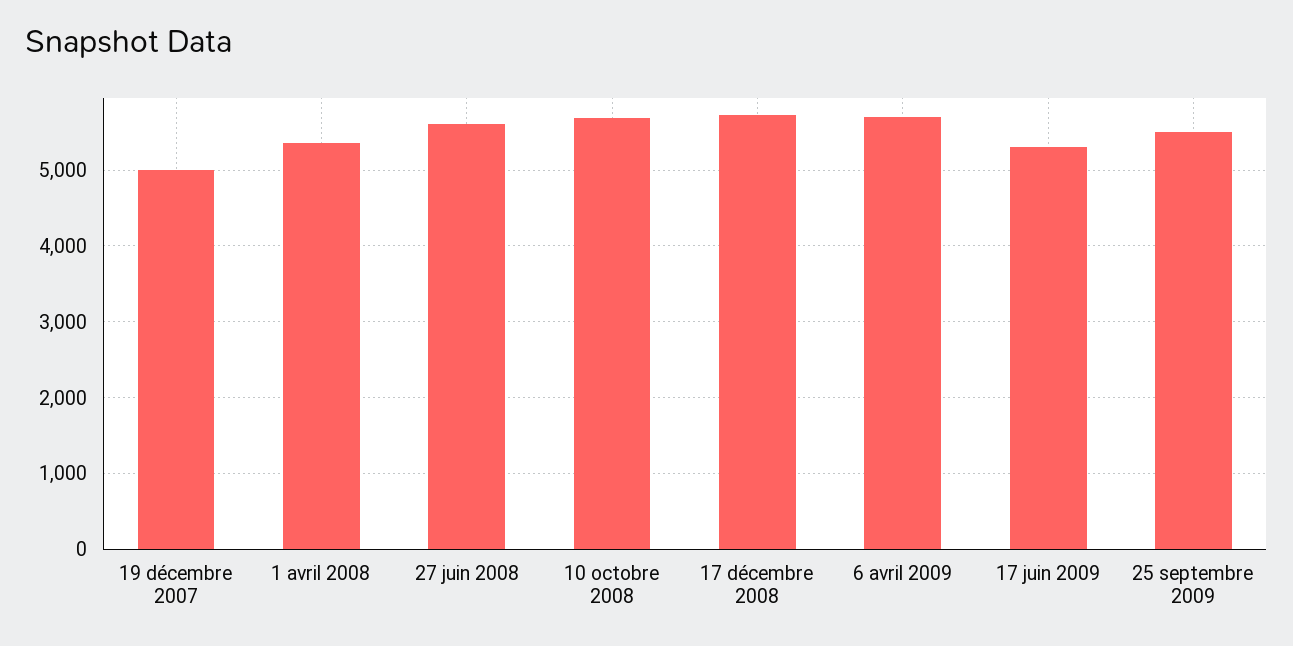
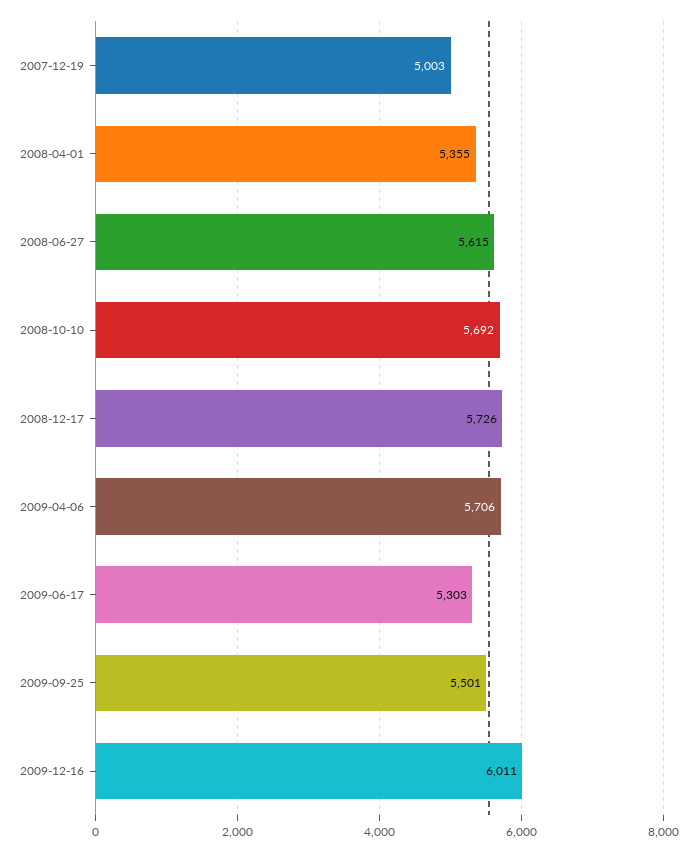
2009-12-16: none -> 6011

